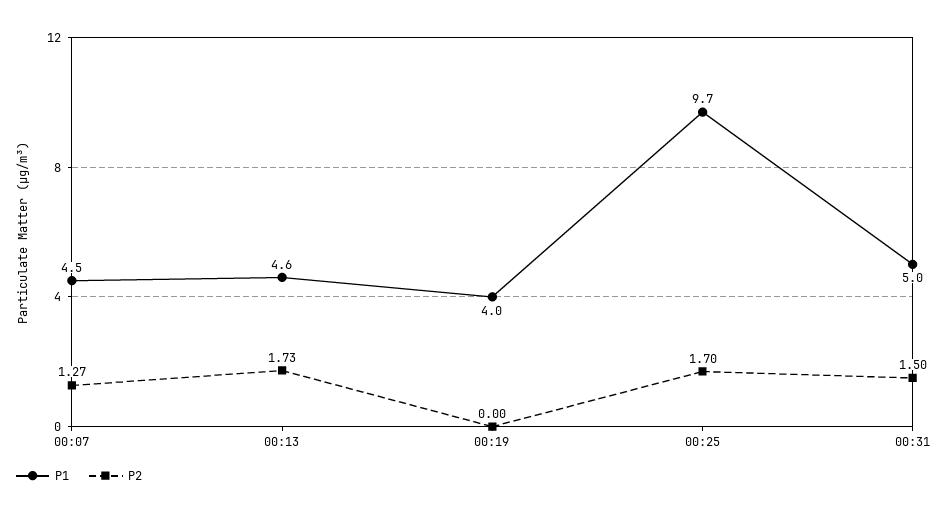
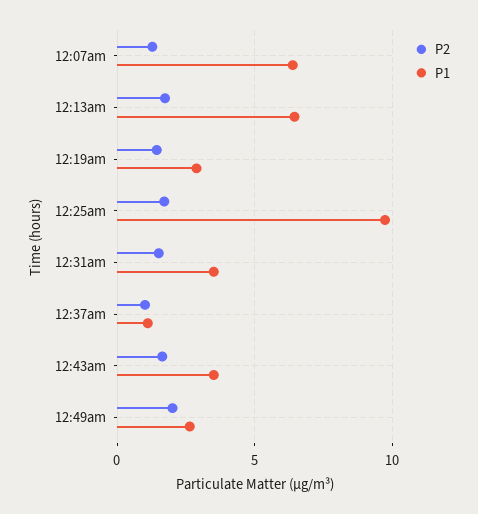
P1, 00:07: 4.5 -> 6.5
P1, 00:13: 4.6 -> 6.5
P1, 00:19: 4 -> 3
P2, 00:19: 0 -> 1.5
P1, 00:31: 5 -> 3.5
P2, 12:37am: none -> 1
P1, 12:37am: none -> 1
P2, 12:43am: none -> 1.5
P1, 12:43am: none -> 3.5
P2, 12:49am: none -> 2
P1, 12:49am: none -> 2.5

